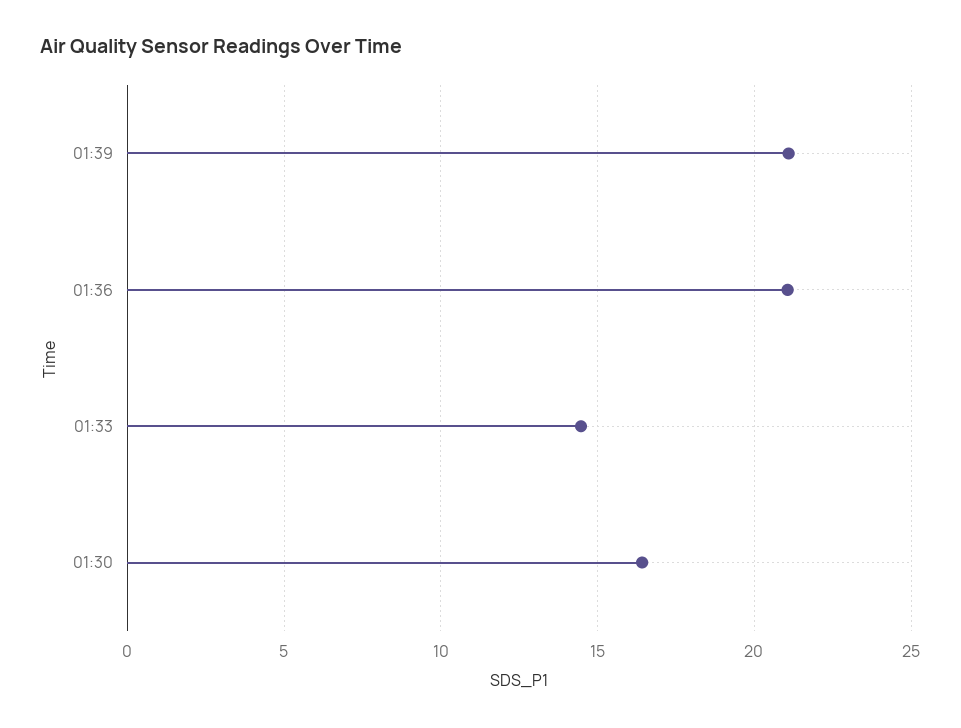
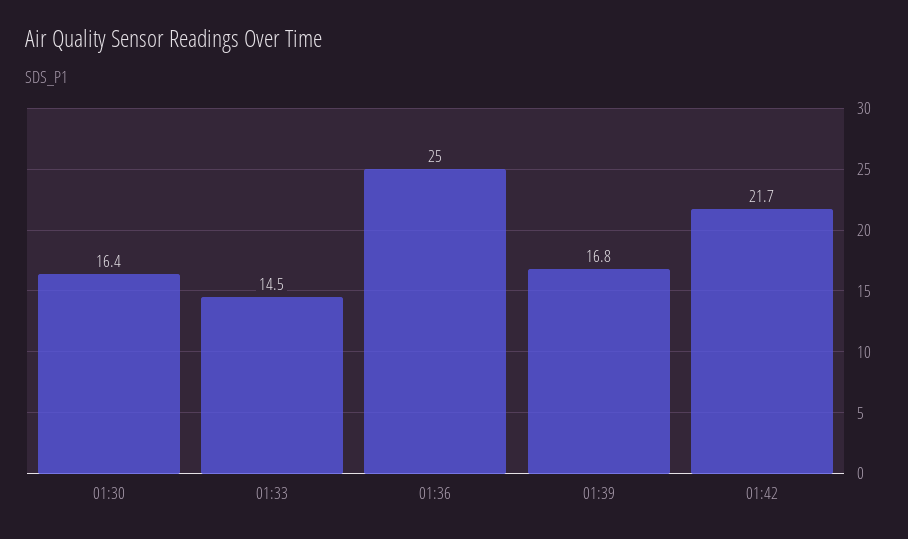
01:39: 21 -> 16.8
01:36: 21 -> 25
01:42: none -> 21.7

